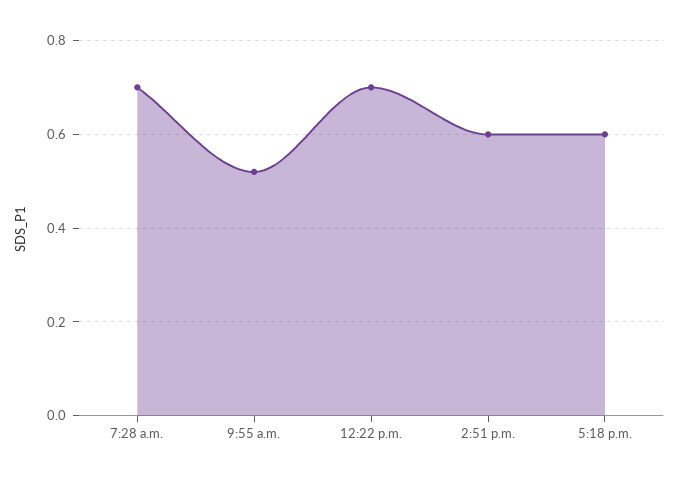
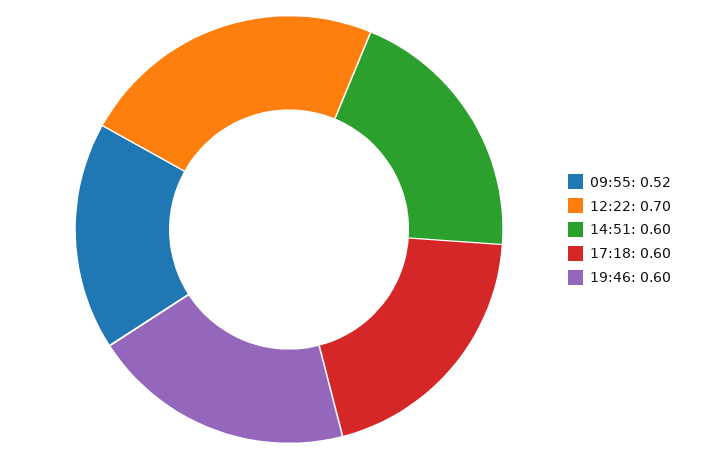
7:28 a.m.: 0.7 -> none
19:46: none -> 0.6

